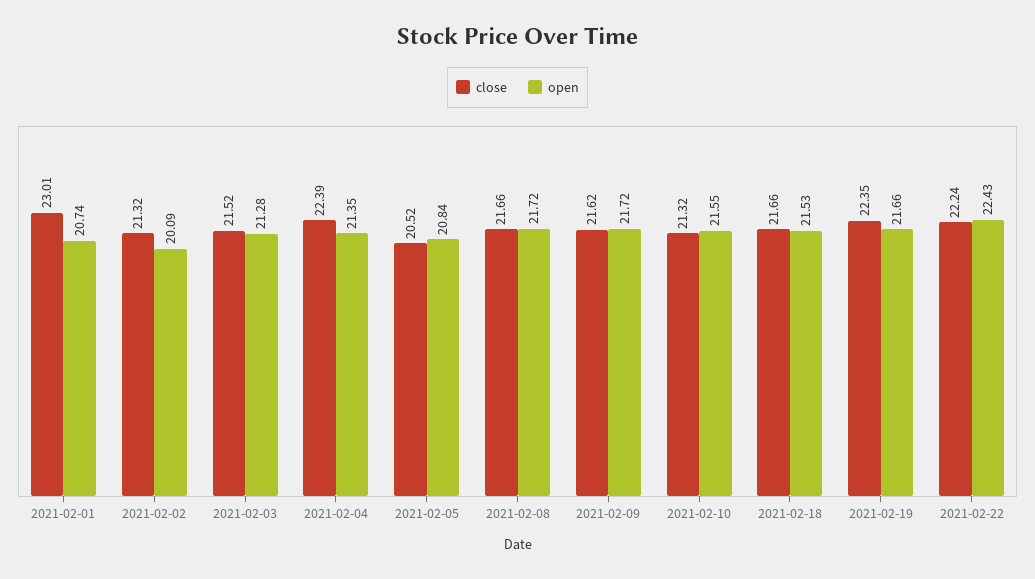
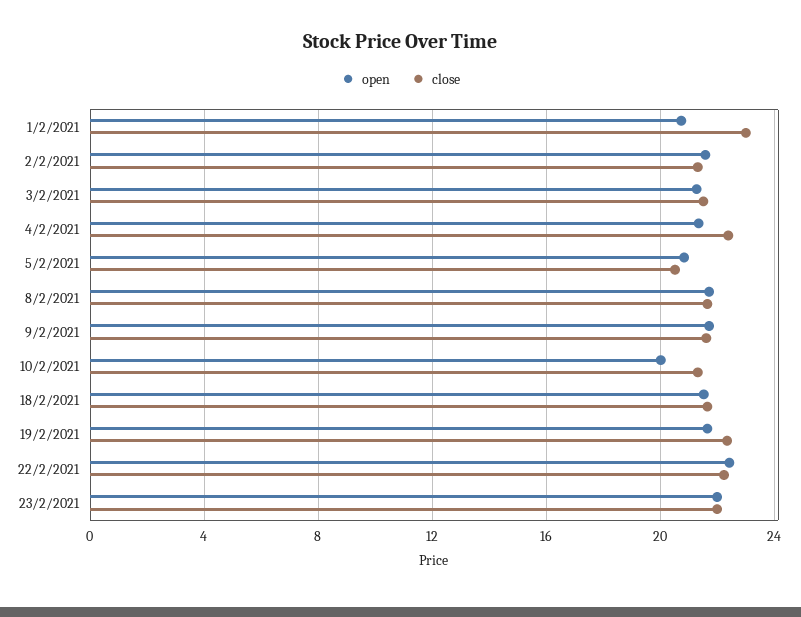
open, 2021-02-02: 20.09 -> 21.5
open, 2021-02-10: 21.55 -> 20
open, 23/2/2021: none -> 22
close, 23/2/2021: none -> 22

